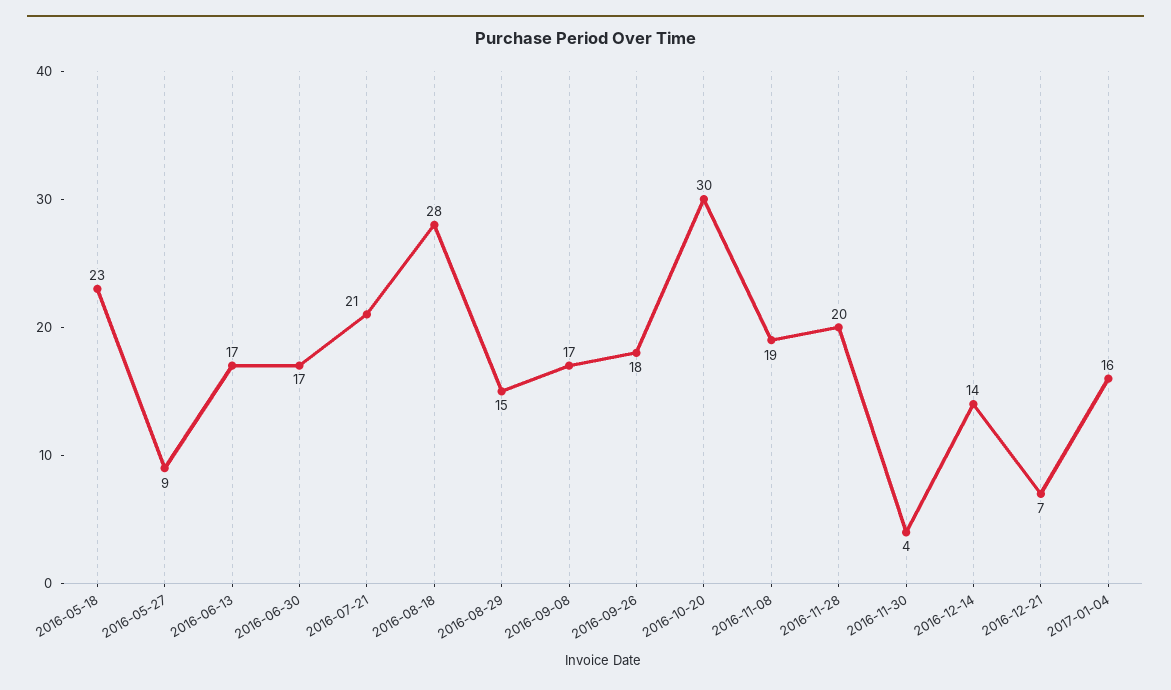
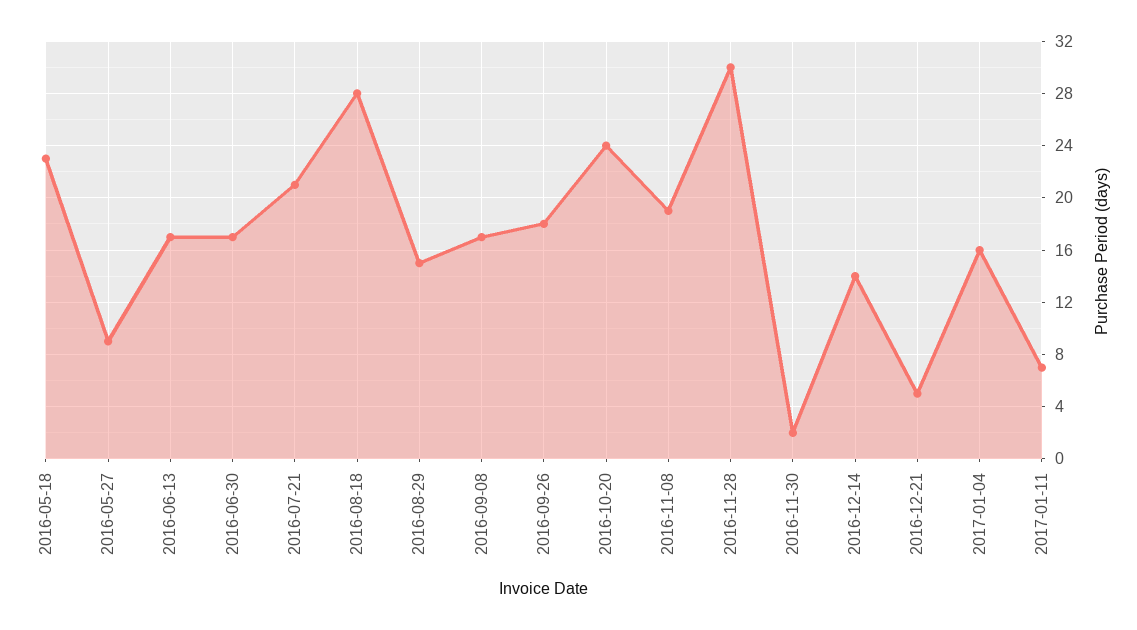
2016-10-20: 30 -> 24
2016-11-28: 20 -> 30
2016-11-30: 4 -> 2
2016-12-21: 7 -> 5
2017-01-11: none -> 7

